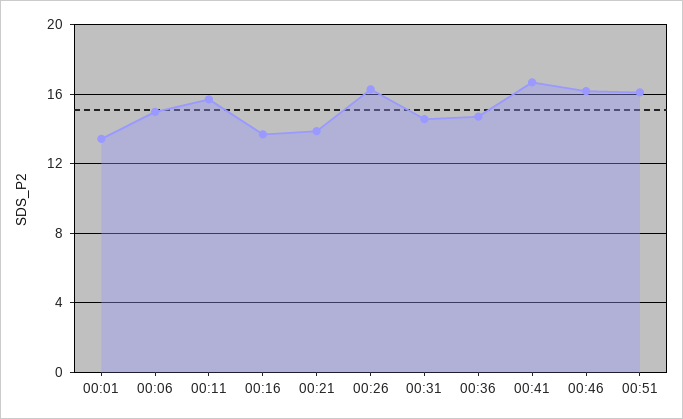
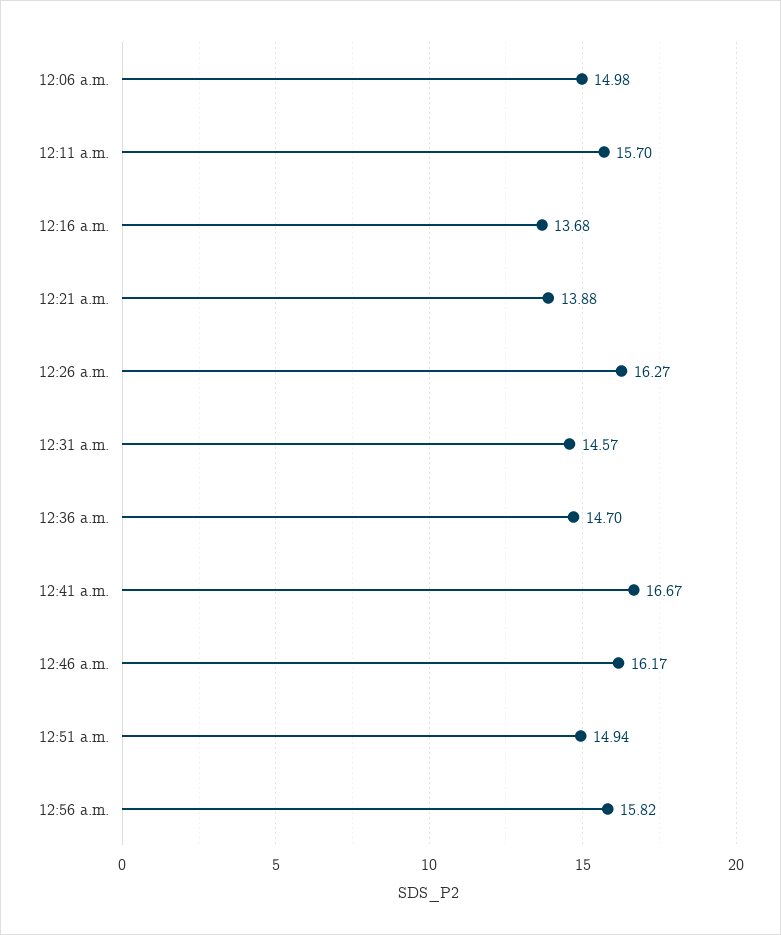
00:01: 13.5 -> none
00:51: 16 -> 14.94
12:56 a.m.: none -> 15.82

